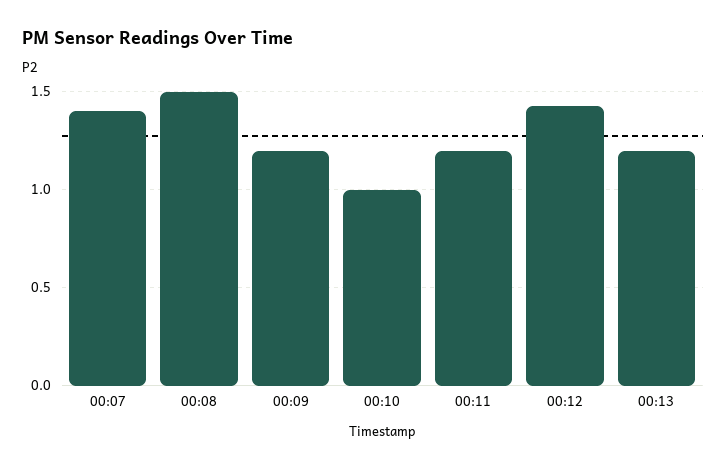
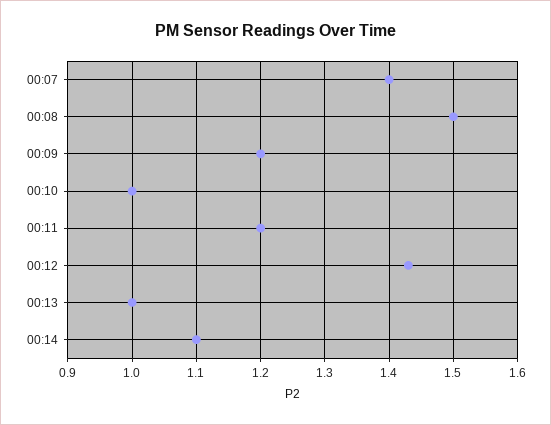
00:13: 1.2 -> 1
00:14: none -> 1.1

